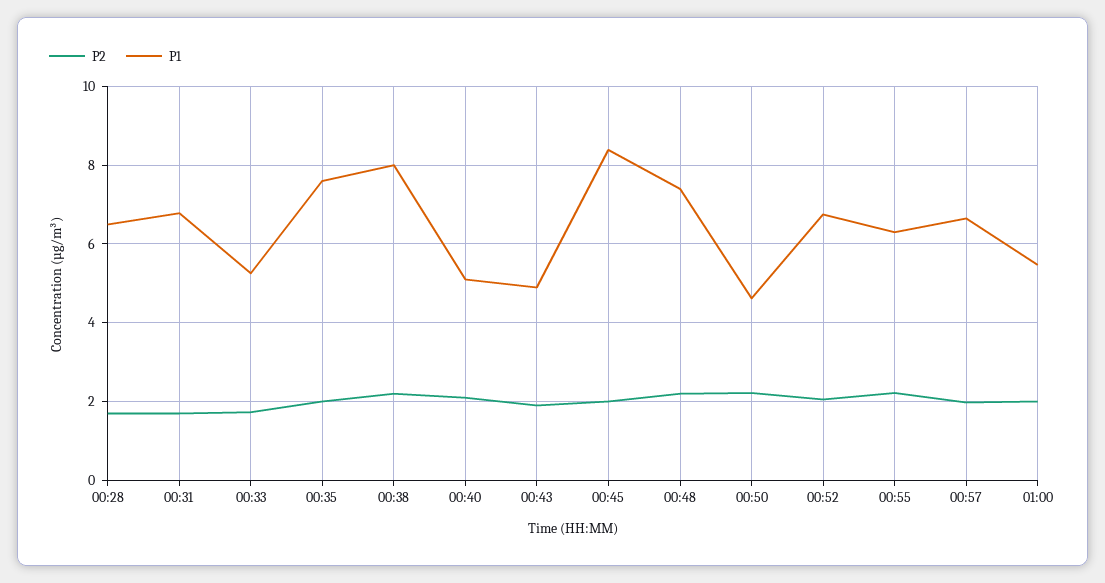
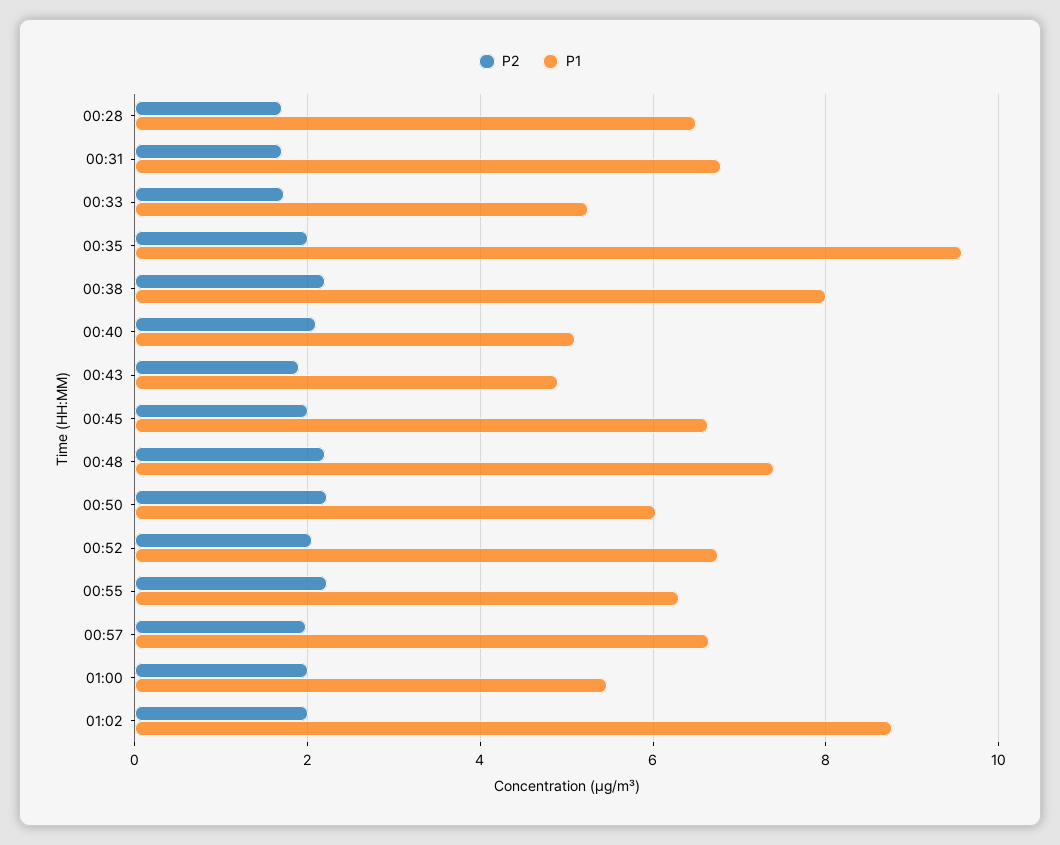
P1, 00:35: 7.6 -> 9.6
P1, 00:45: 8.4 -> 6.6
P1, 00:50: 4.6 -> 6
P2, 01:02: none -> 2
P1, 01:02: none -> 8.8

